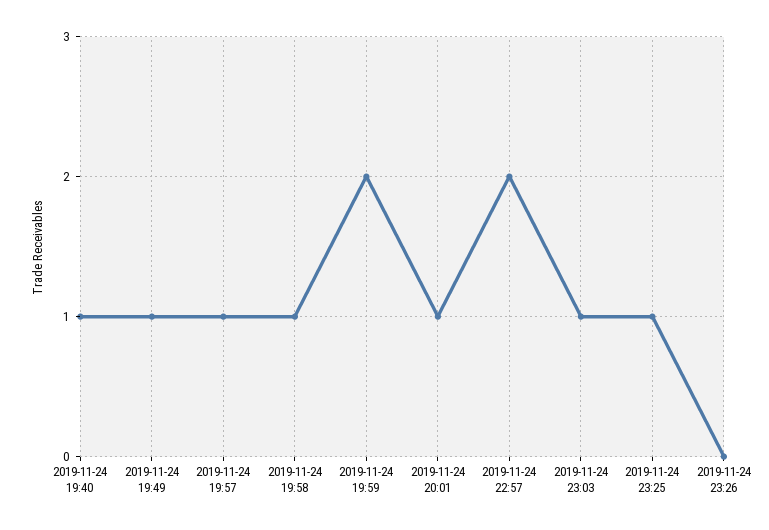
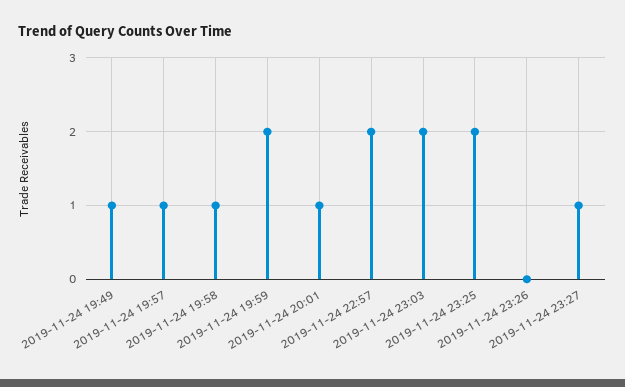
2019-11-24 19:40: 1 -> none
2019-11-24 23:03: 1 -> 2
2019-11-24 23:25: 1 -> 2
2019-11-24 23:27: none -> 1

